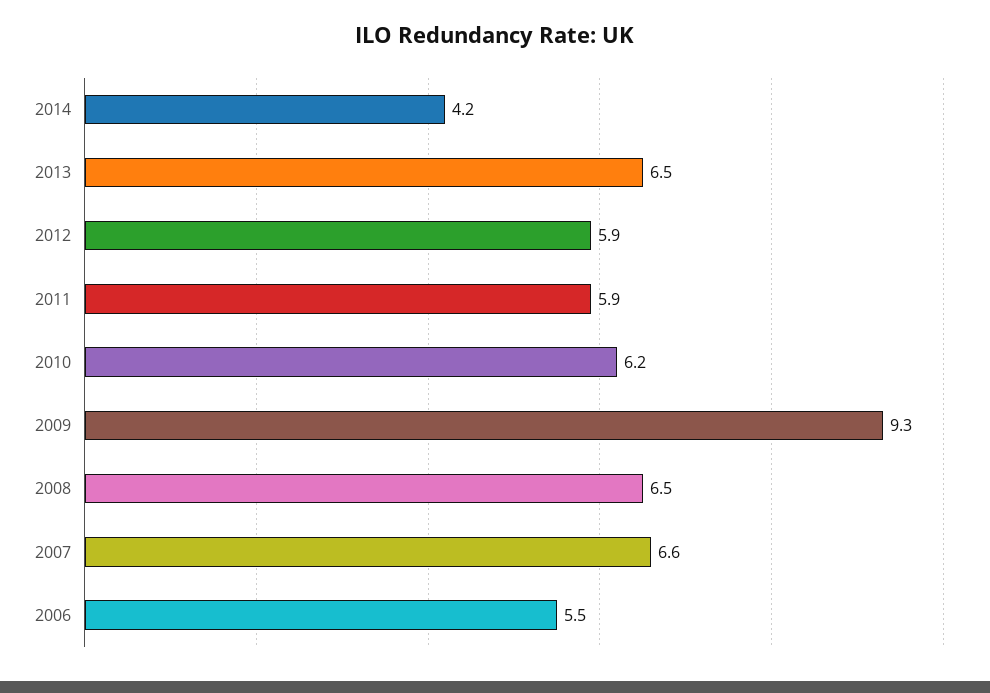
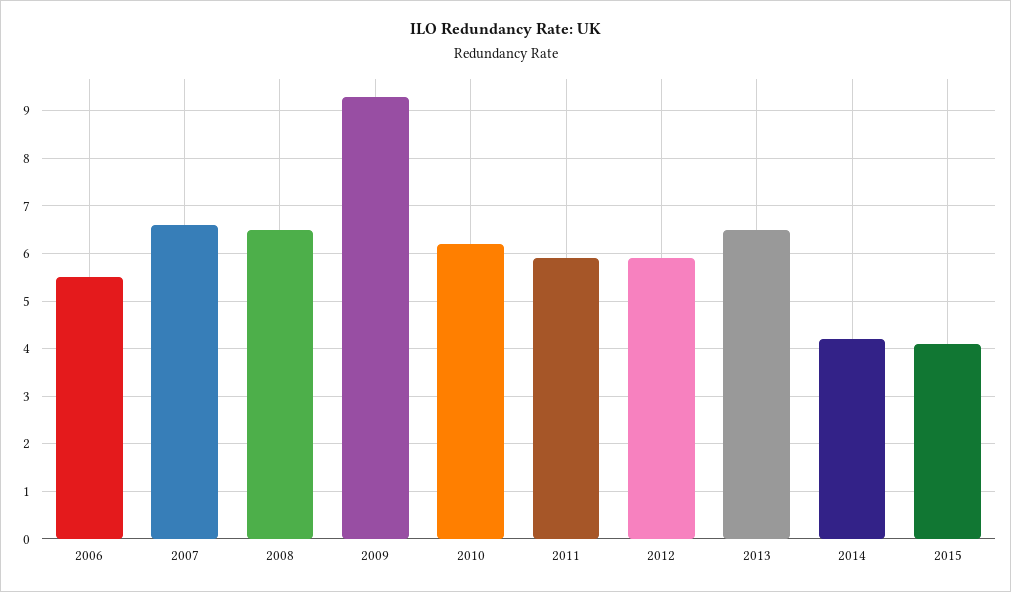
2015: none -> 4

